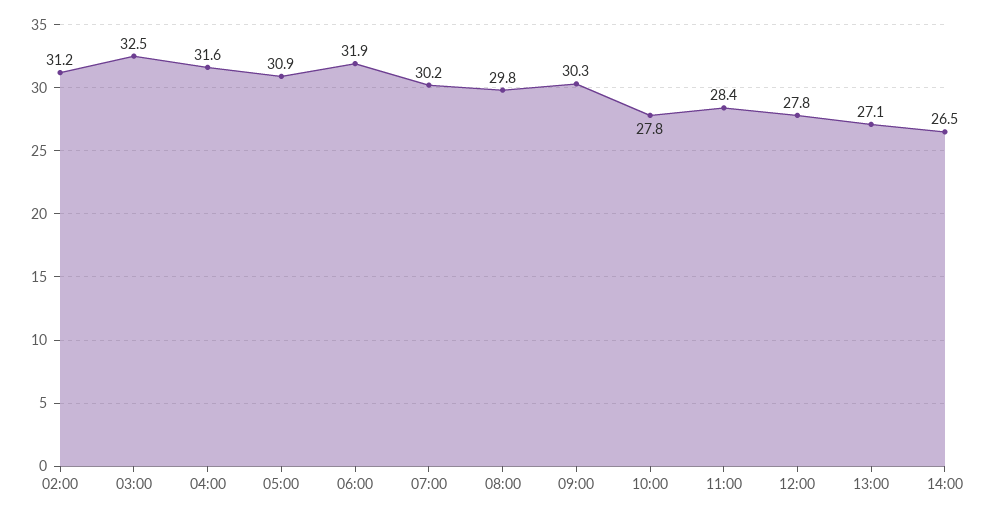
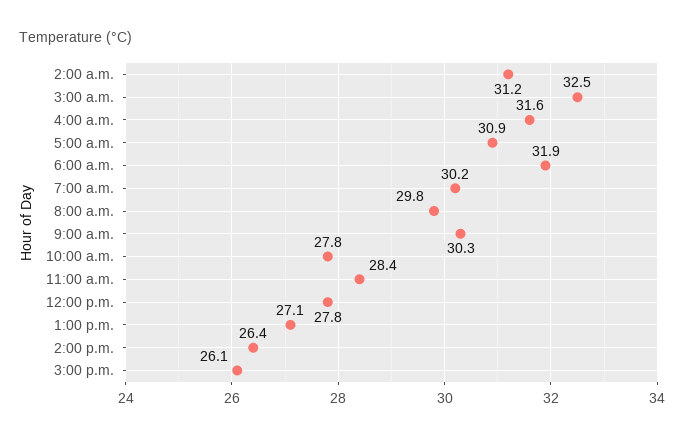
14:00: 26.5 -> 26.4
3:00 p.m.: none -> 26.1

